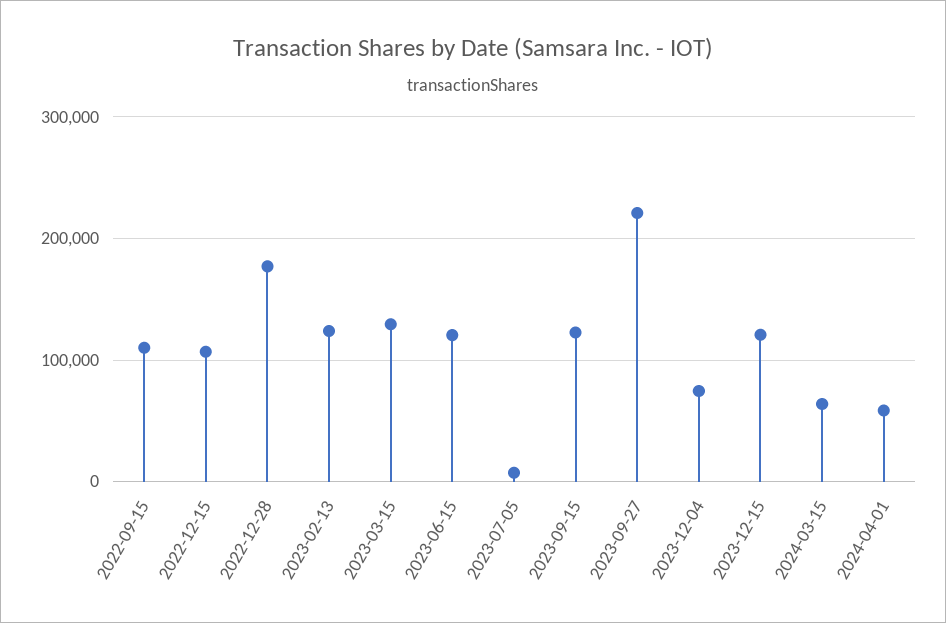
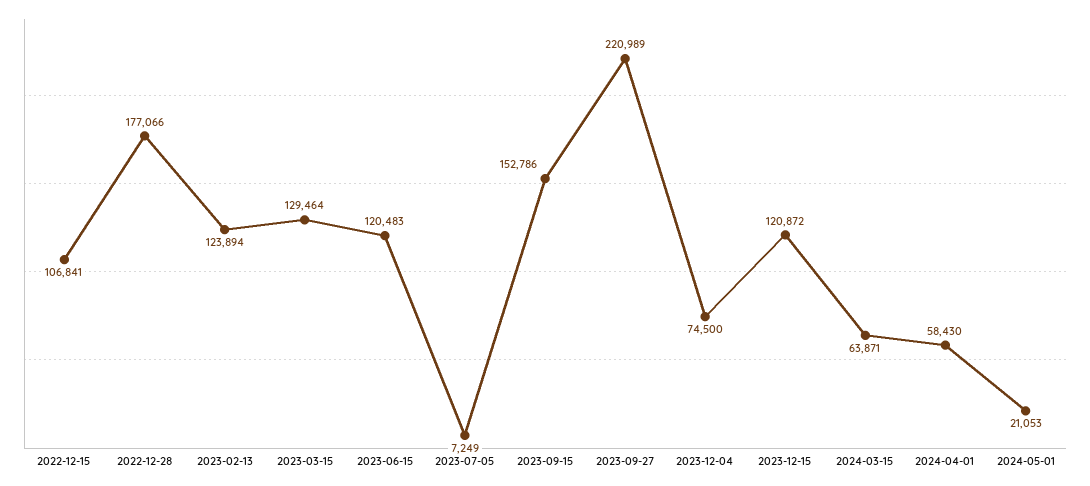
2022-09-15: 110000 -> none
2023-09-15: 120000 -> 152786
2024-05-01: none -> 21053

